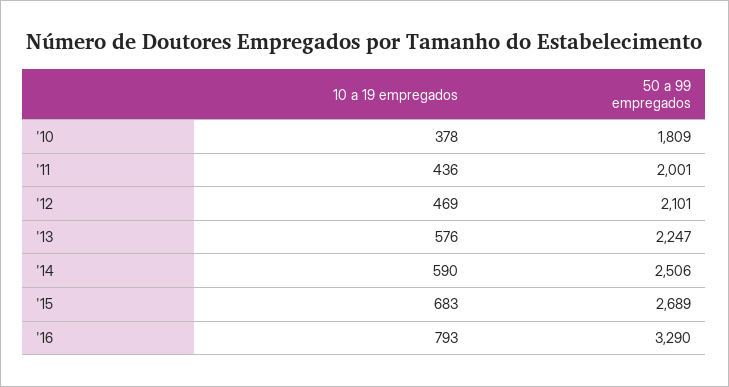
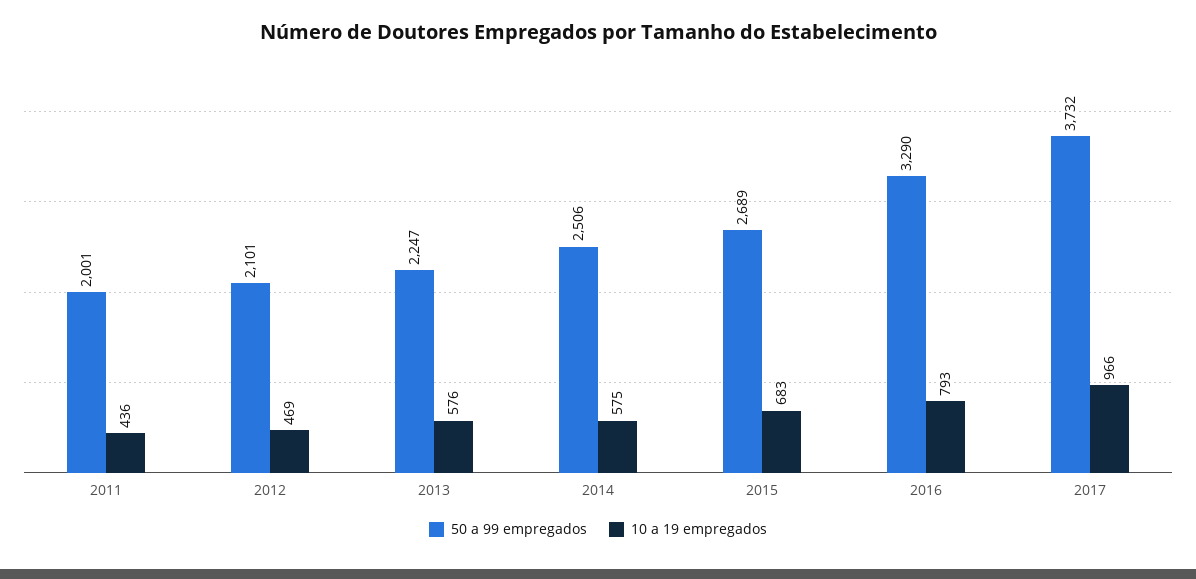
10 a 19 empregados, '10: 378 -> none
50 a 99 empregados, '10: 1809 -> none
10 a 19 empregados, '14: 590 -> 575
50 a 99 empregados, 2017: none -> 3732
10 a 19 empregados, 2017: none -> 966

